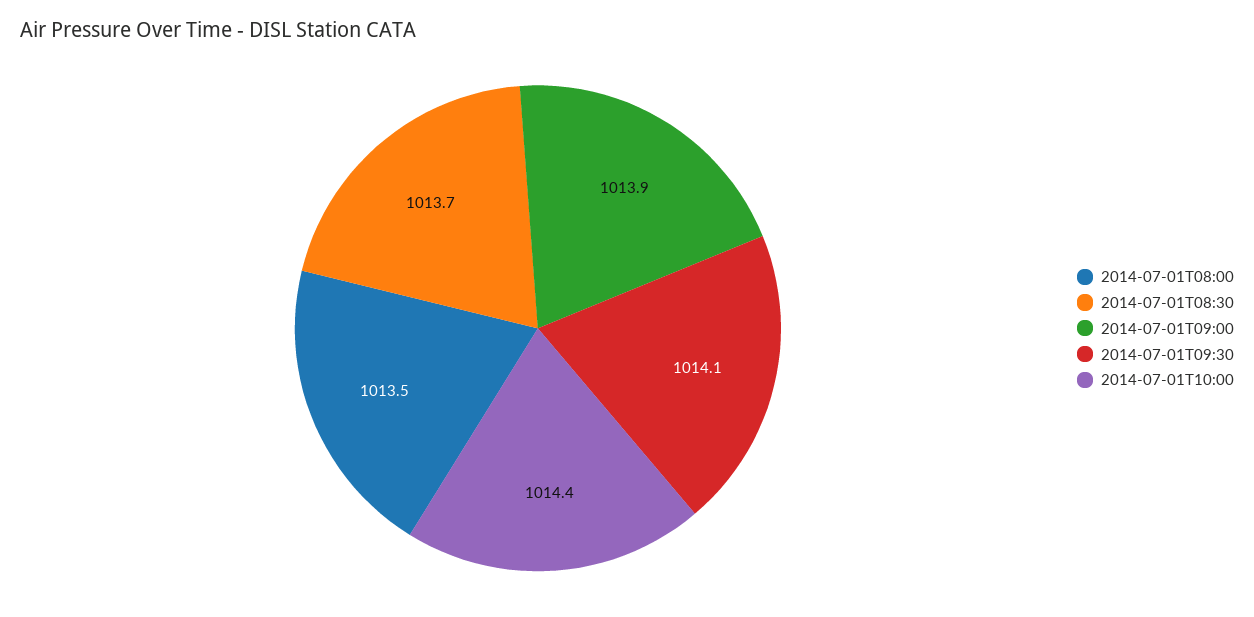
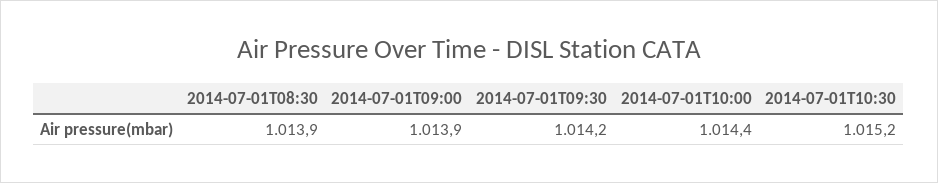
2014-07-01T08:00: 1013.5 -> none
2014-07-01T08:30: 1013.7 -> 1013.9
2014-07-01T09:30: 1014.1 -> 1014.2
2014-07-01T10:30: none -> 1015.2

